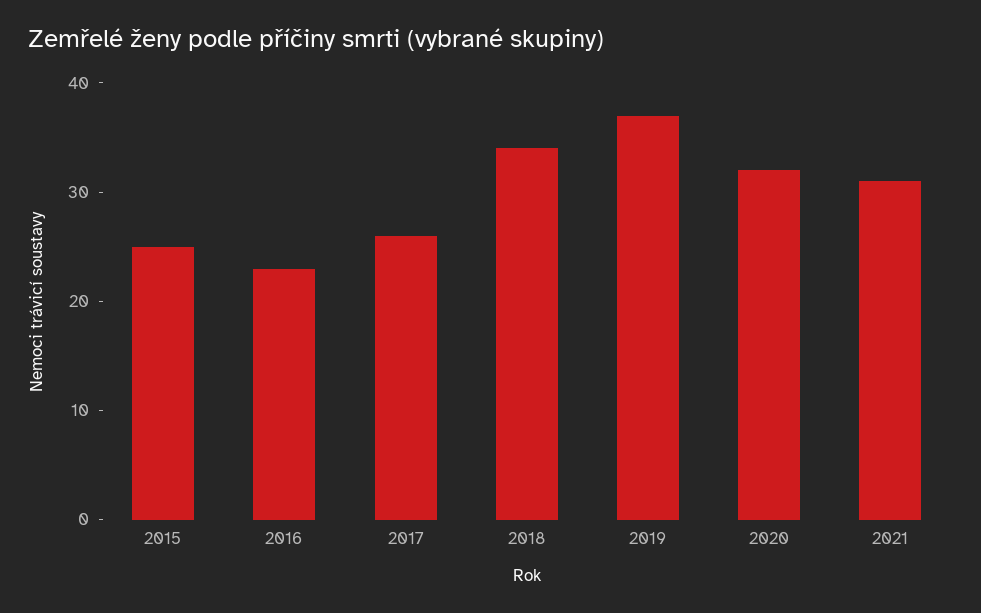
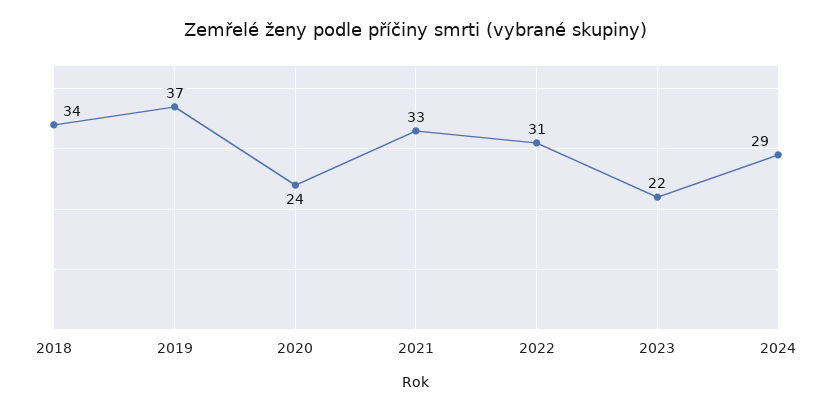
2015: 25 -> none
2016: 23 -> none
2017: 26 -> none
2020: 32 -> 24
2021: 31 -> 33
2022: none -> 31
2023: none -> 22
2024: none -> 29

